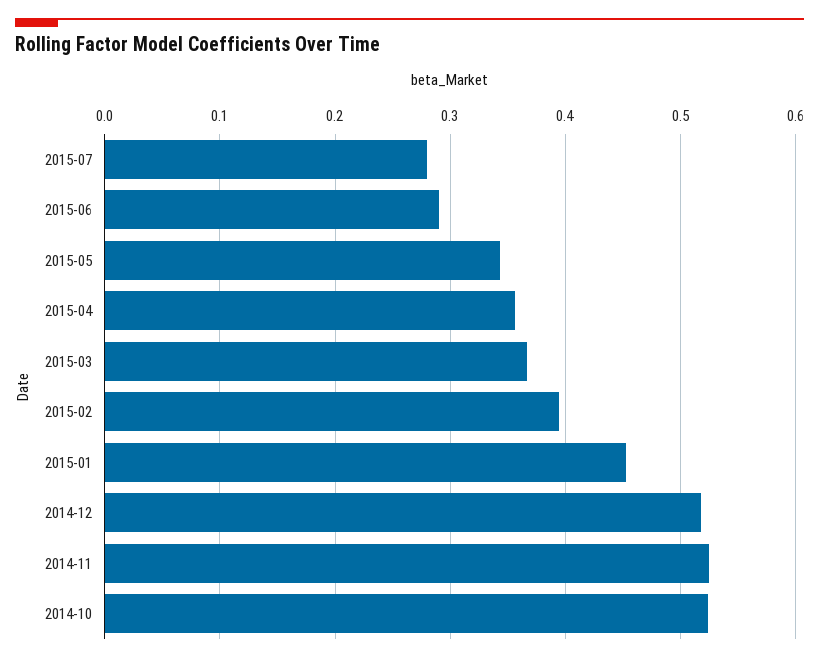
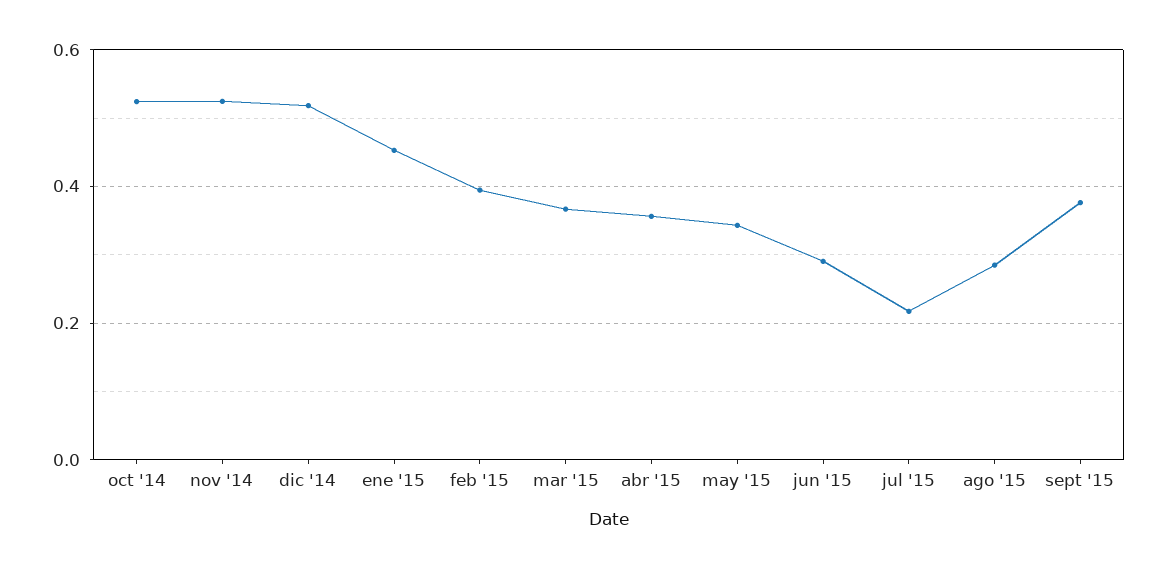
2015-07: 0.28 -> 0.22
ago '15: none -> 0.28
sept '15: none -> 0.38

